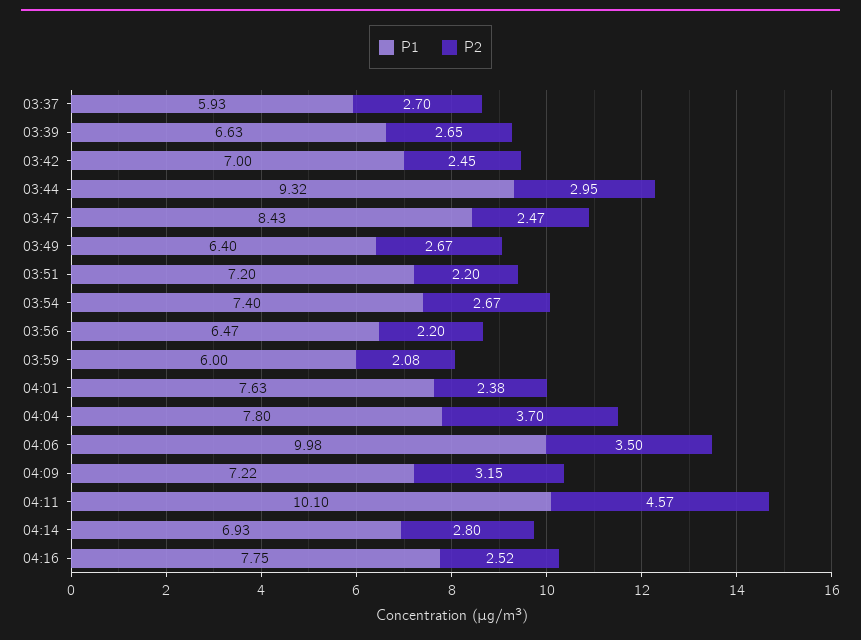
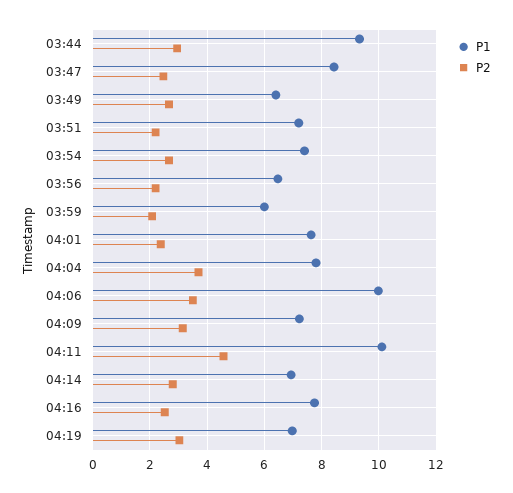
P1, 03:37: 5.93 -> none
P2, 03:37: 2.7 -> none
P1, 03:39: 6.63 -> none
P2, 03:39: 2.65 -> none
P1, 03:42: 7 -> none
P2, 03:42: 2.45 -> none
P1, 04:19: none -> 7
P2, 04:19: none -> 3

